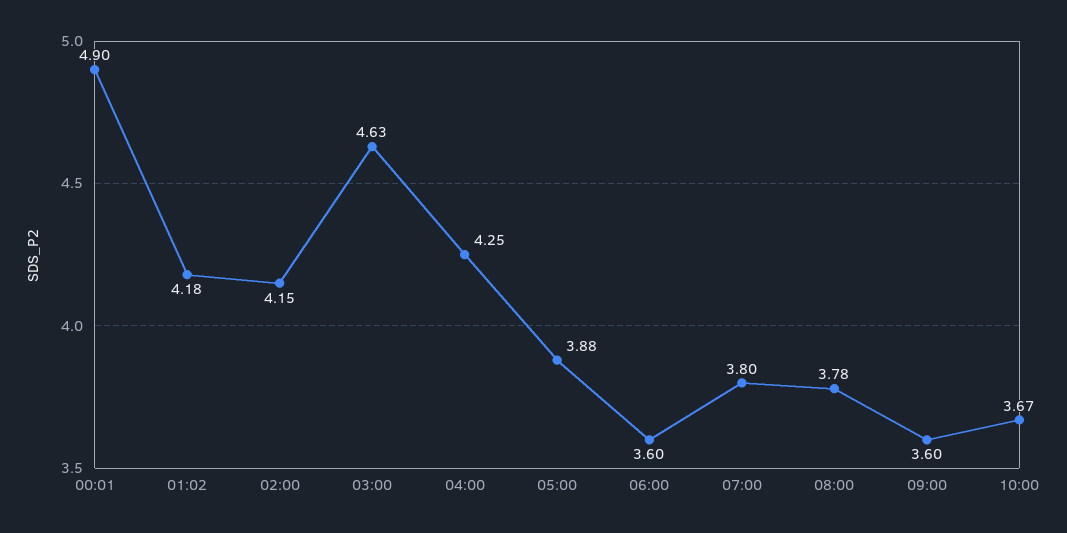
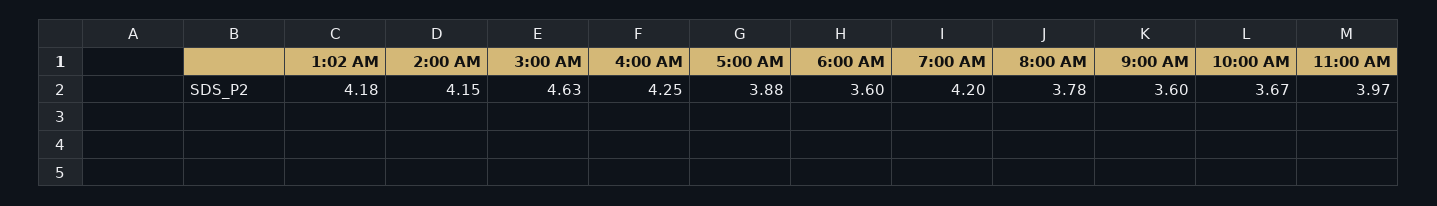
00:01: 4.9 -> none
07:00: 3.8 -> 4.2
11:00 AM: none -> 3.97

